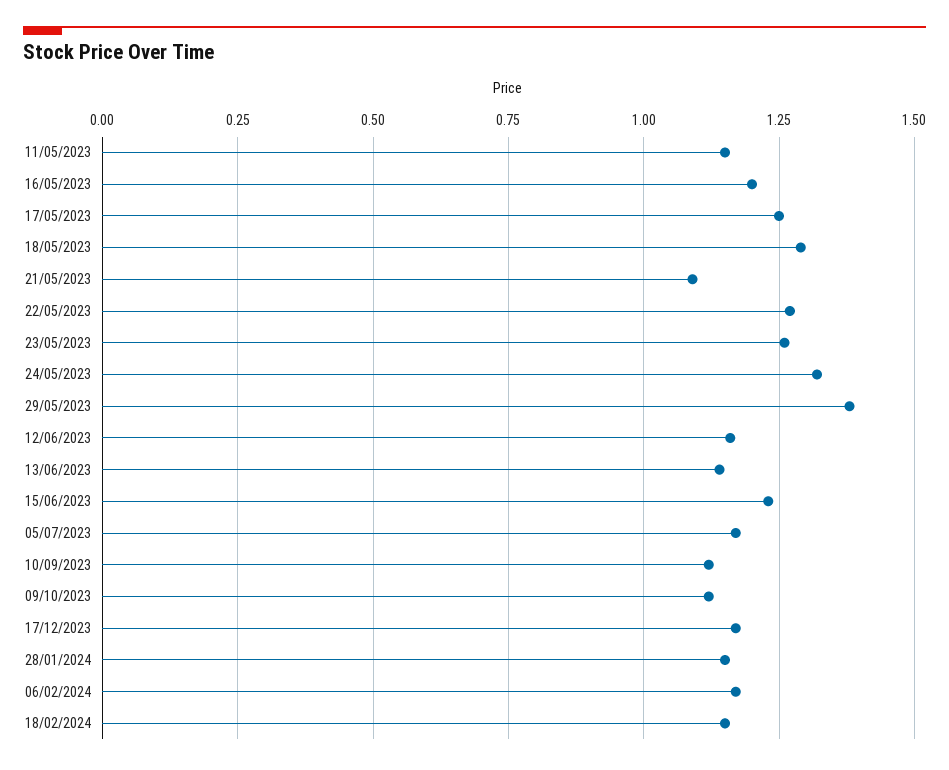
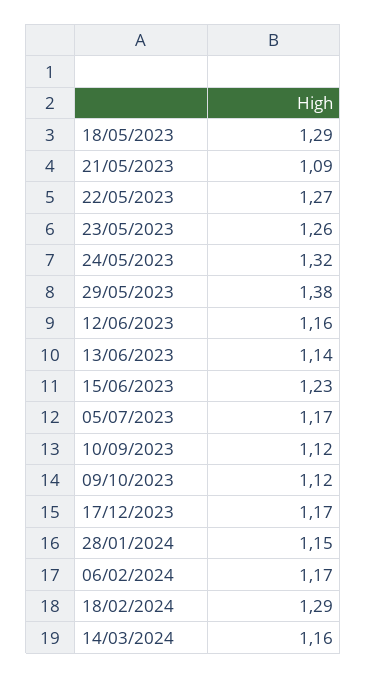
11/05/2023: 1.15 -> none
16/05/2023: 1.2 -> none
17/05/2023: 1.25 -> none
18/02/2024: 1.15 -> 1.29
14/03/2024: none -> 1.16

